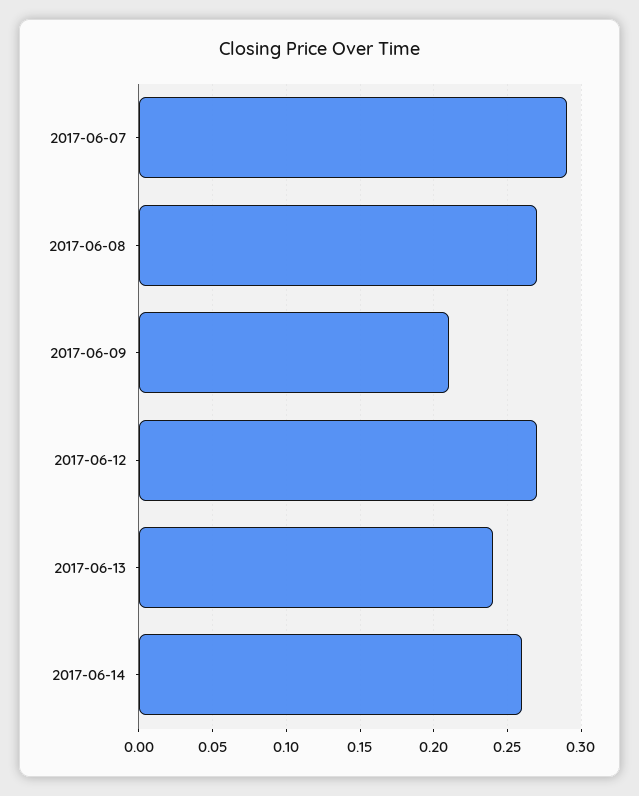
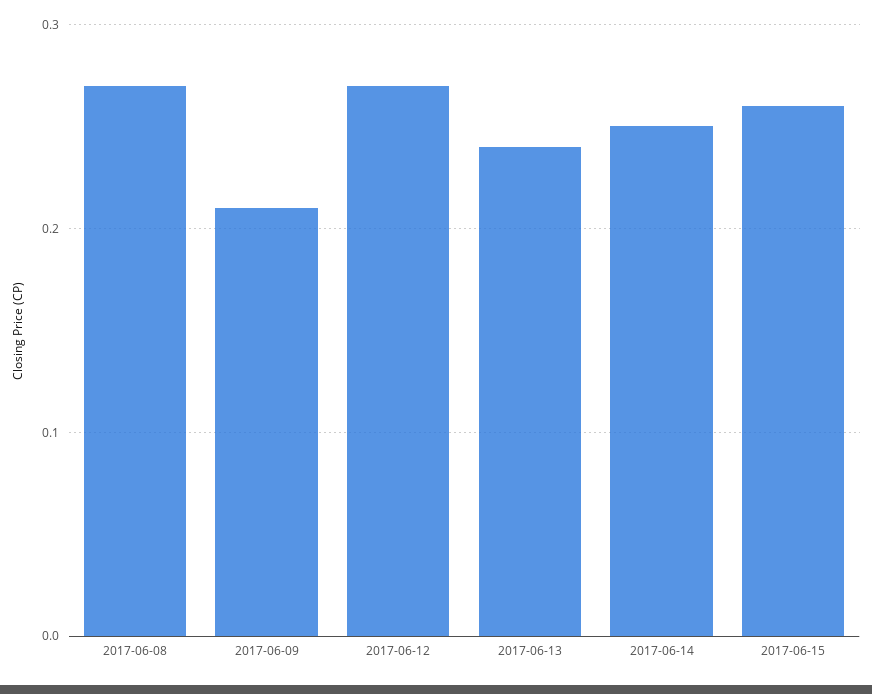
2017-06-07: 0.29 -> none
2017-06-14: 0.26 -> 0.25
2017-06-15: none -> 0.26

